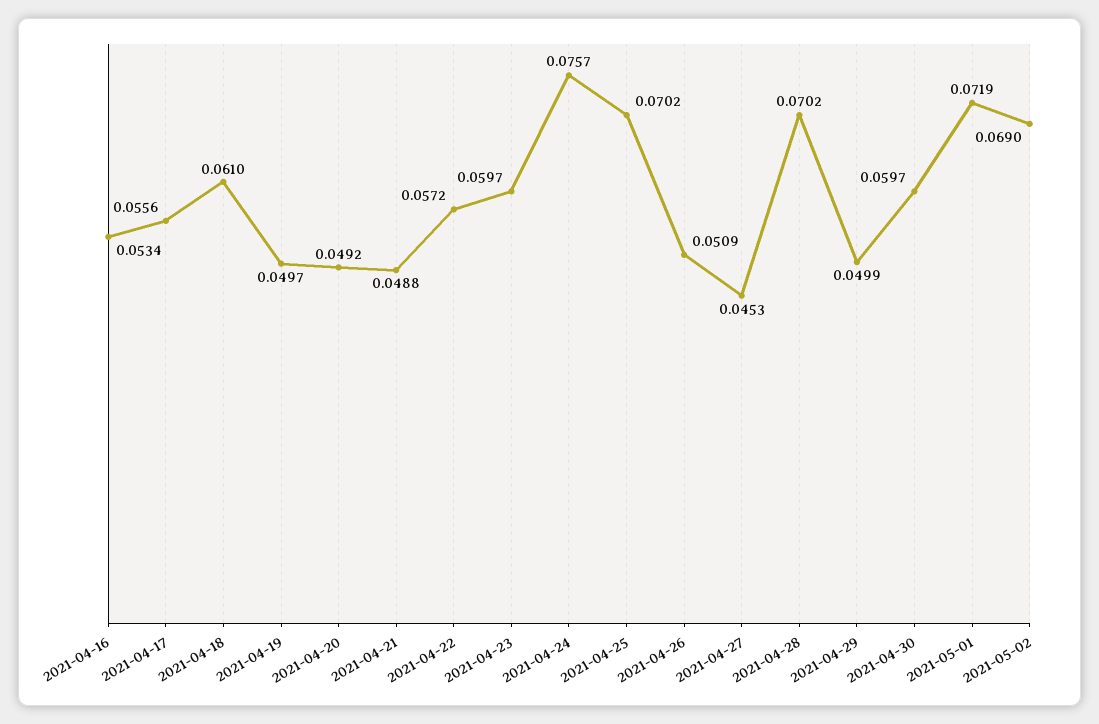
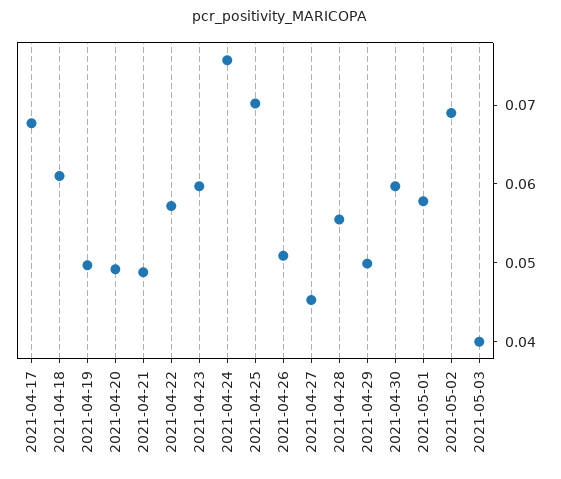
2021-04-16: 0.0534 -> none
2021-04-17: 0.0556 -> 0.068
2021-04-28: 0.0702 -> 0.056
2021-05-01: 0.0719 -> 0.058
2021-05-03: none -> 0.04

